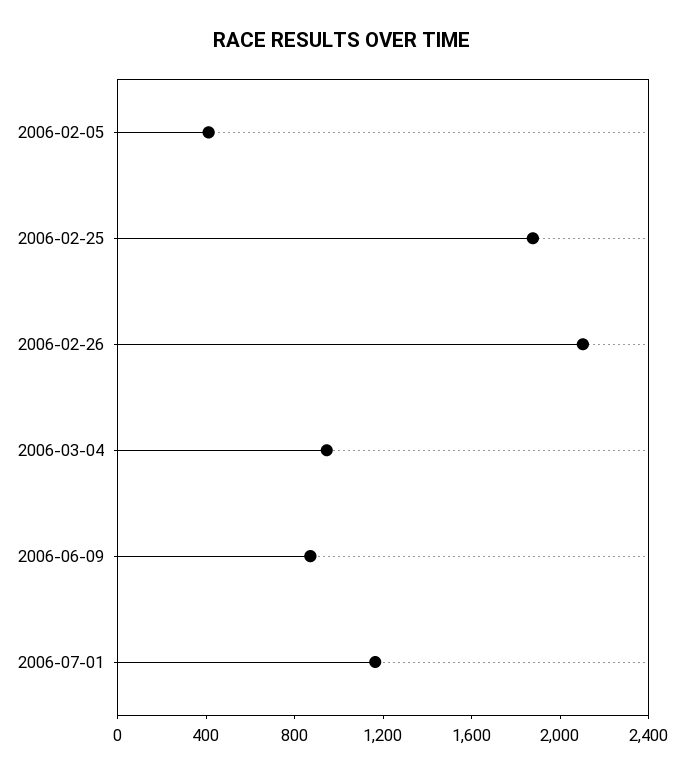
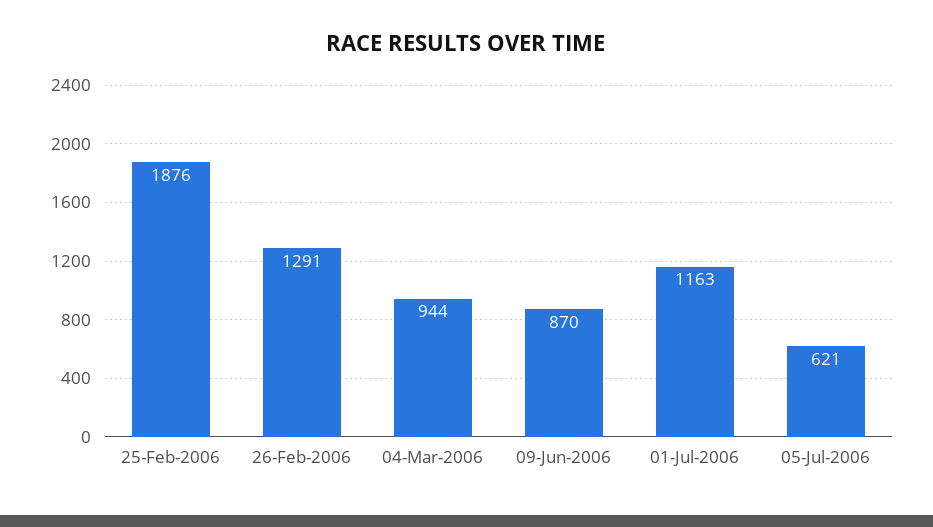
2006-02-05: 400 -> none
2006-02-26: 2100 -> 1291
05-Jul-2006: none -> 621

